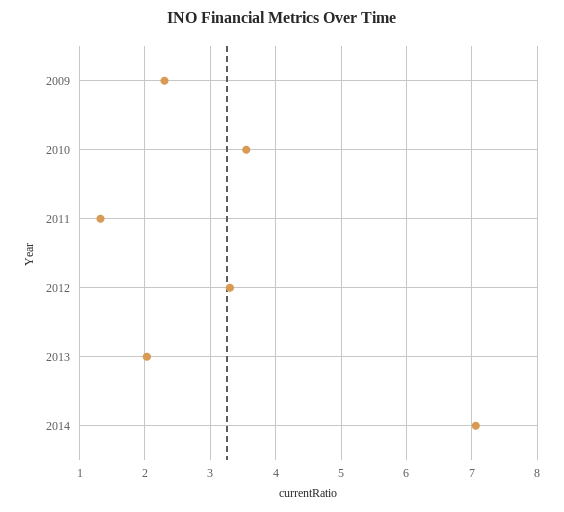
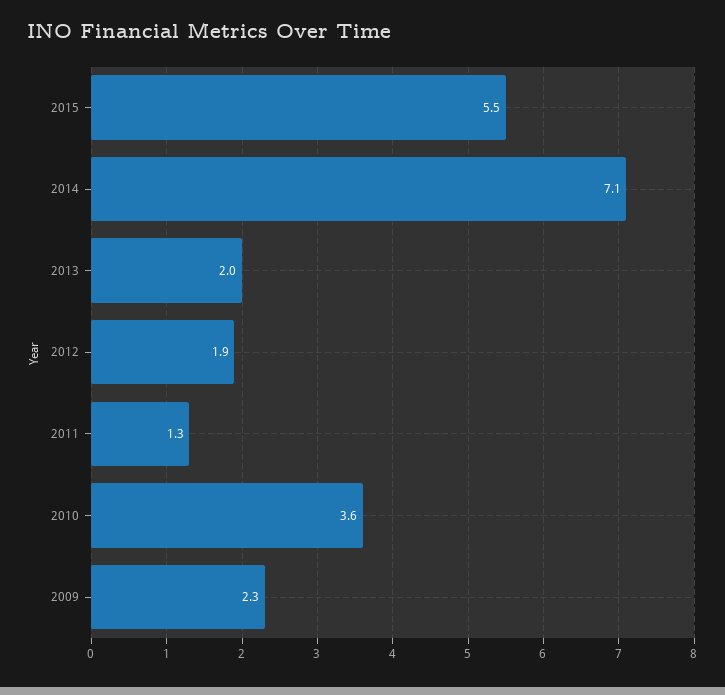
2012: 3.3 -> 1.9
2015: none -> 5.5

